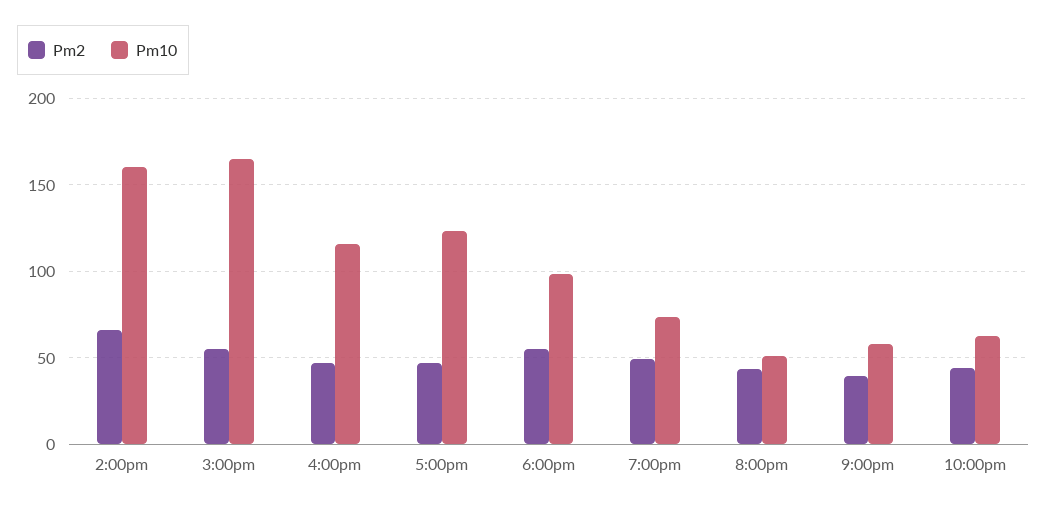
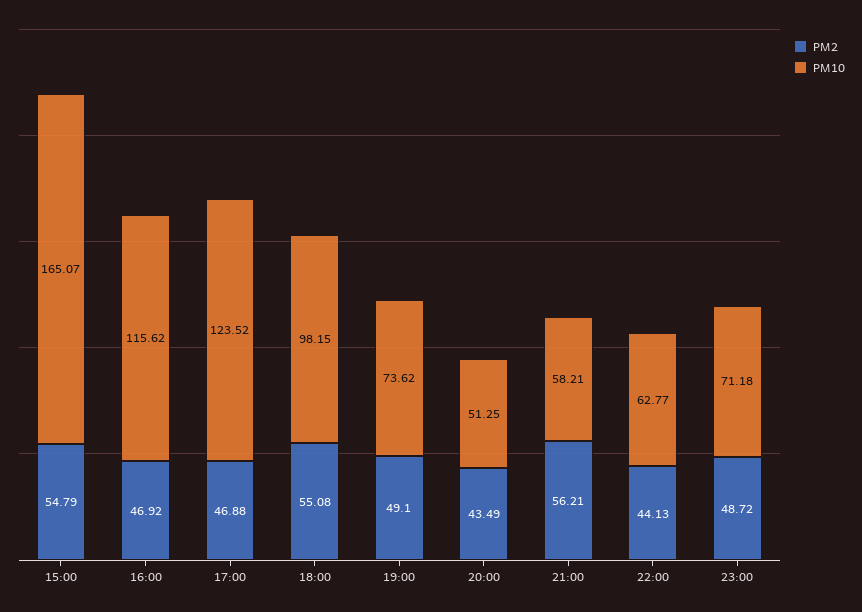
Pm2, 2:00pm: 65 -> none
Pm10, 2:00pm: 160 -> none
Pm2, 9:00pm: 40 -> 56.21
Pm2, 23:00: none -> 48.72
Pm10, 23:00: none -> 71.18

